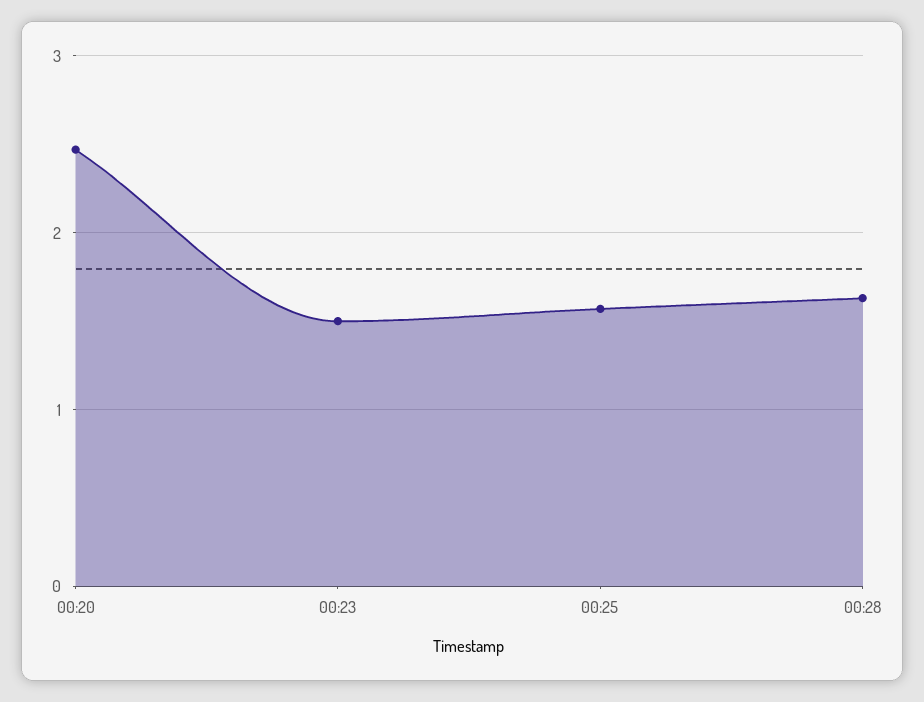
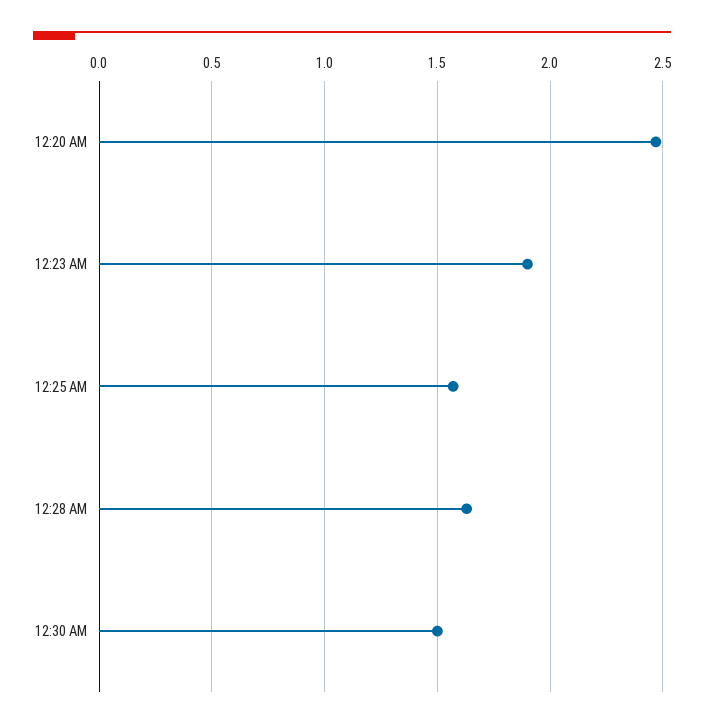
00:23: 1.5 -> 1.9
12:30 AM: none -> 1.5

